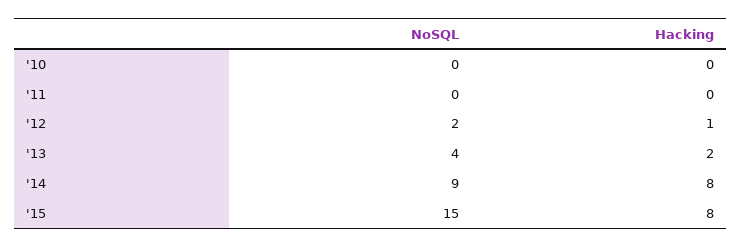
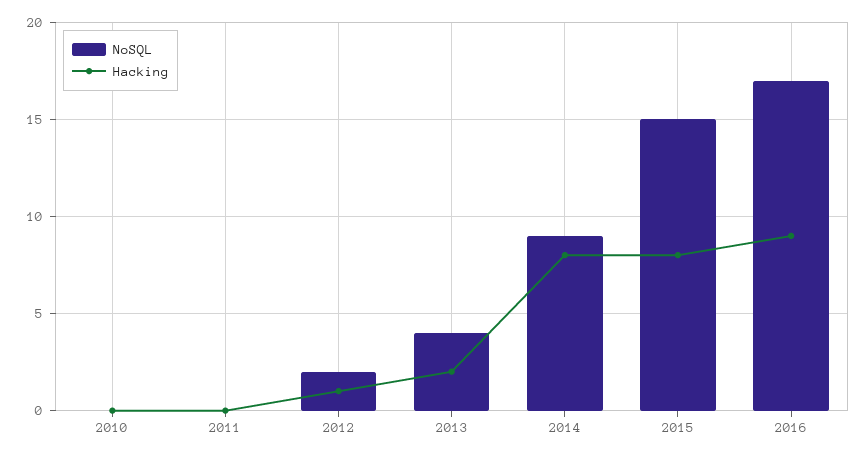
NoSQL, 2016: none -> 17
Hacking, 2016: none -> 9

